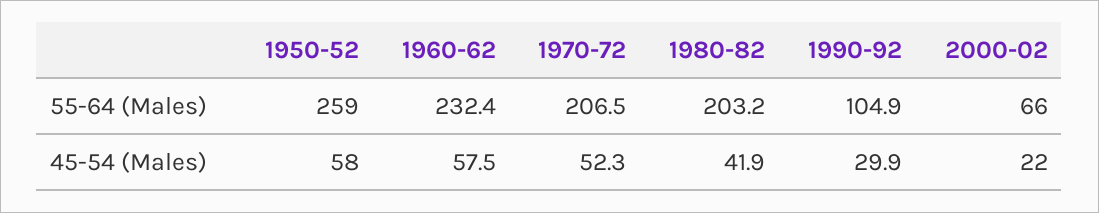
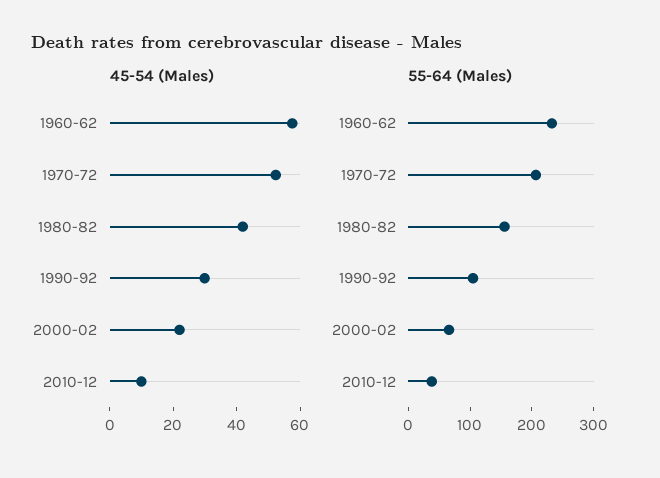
55-64 (Males), 1950-52: 259 -> none
55-64 (Males), 1980-82: 203.2 -> 160
45-54 (Males), 1950-52: 58 -> none
45-54 (Males), 2010-12: none -> 10
55-64 (Males), 2010-12: none -> 40

